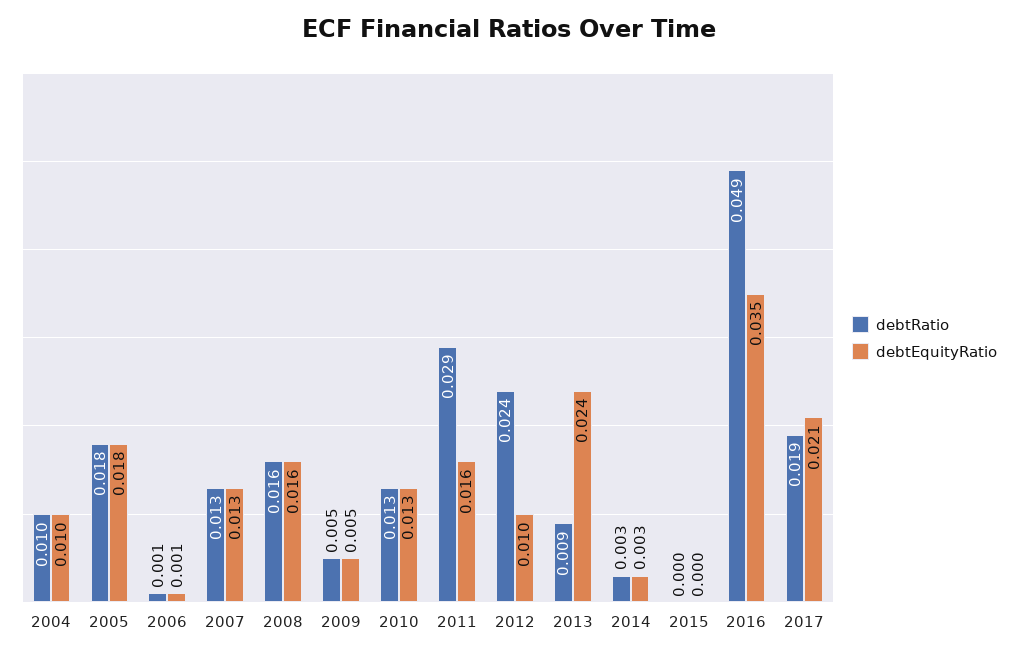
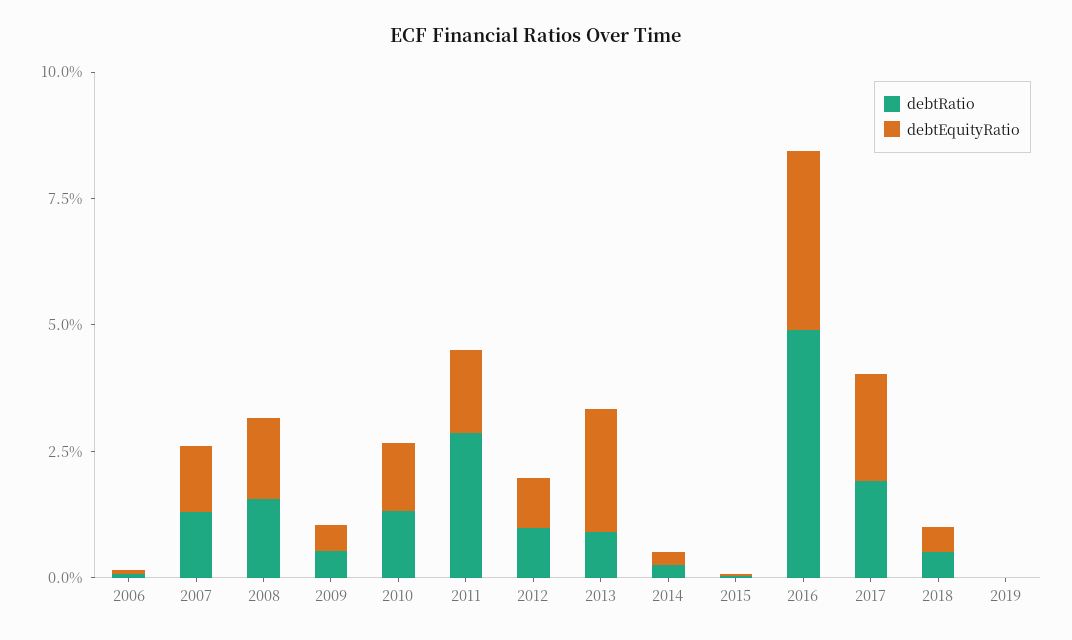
debtRatio, 2004: 0.01 -> none
debtEquityRatio, 2004: 0.01 -> none
debtRatio, 2005: 0.018 -> none
debtEquityRatio, 2005: 0.018 -> none
debtRatio, 2012: 0.024 -> 0.01
debtRatio, 2018: none -> 0.005
debtEquityRatio, 2018: none -> 0.005
debtRatio, 2019: none -> 0
debtEquityRatio, 2019: none -> 0

